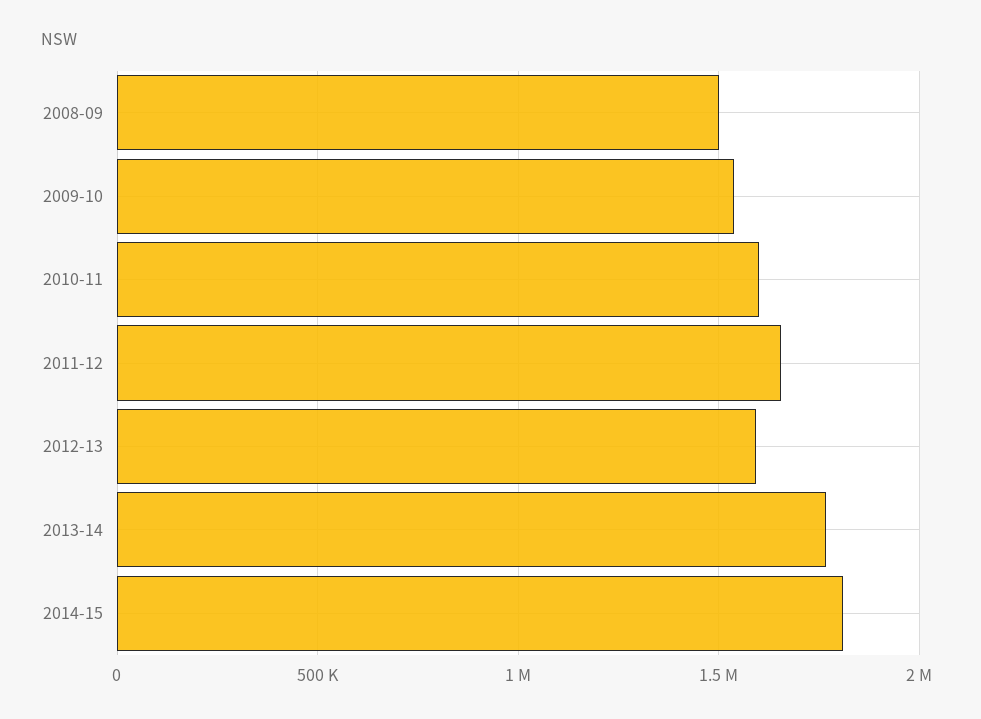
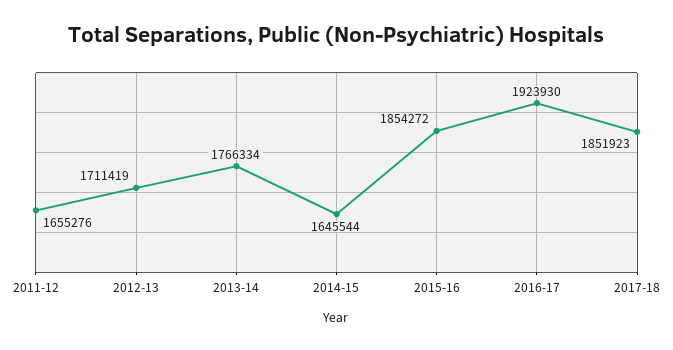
2008-09: 1500000 -> none
2009-10: 1550000 -> none
2010-11: 1600000 -> none
2012-13: 1600000 -> 1711419
2014-15: 1800000 -> 1645544
2015-16: none -> 1854272
2016-17: none -> 1923930
2017-18: none -> 1851923

